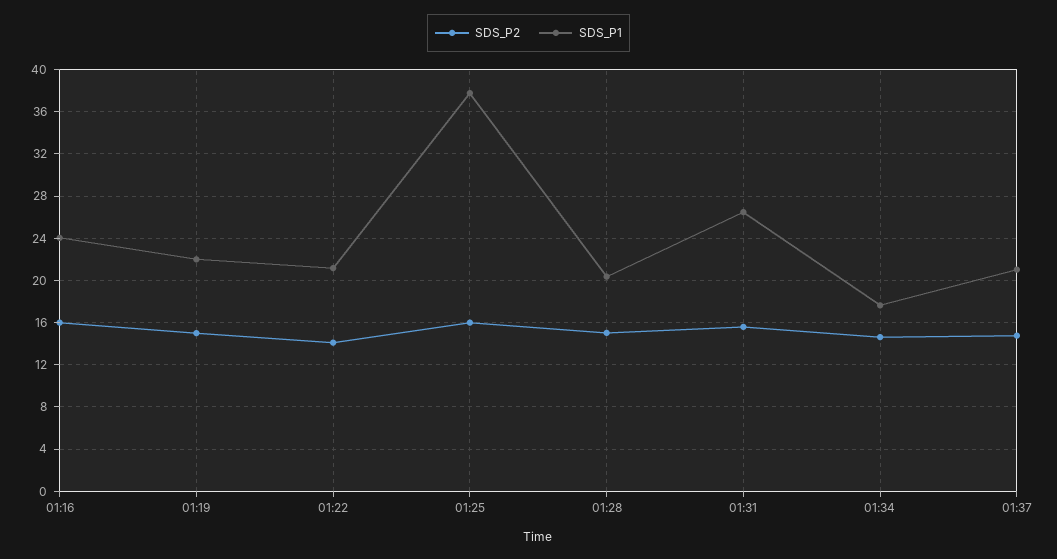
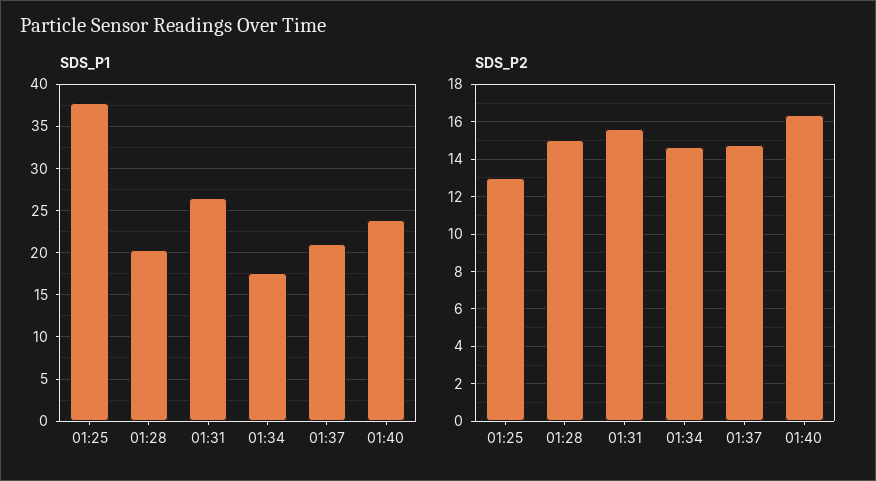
SDS_P2, 01:16: 16 -> none
SDS_P1, 01:16: 24 -> none
SDS_P2, 01:19: 15 -> none
SDS_P1, 01:19: 22 -> none
SDS_P2, 01:22: 14 -> none
SDS_P1, 01:22: 21 -> none
SDS_P2, 01:25: 16 -> 13
SDS_P1, 01:40: none -> 24
SDS_P2, 01:40: none -> 16.5

